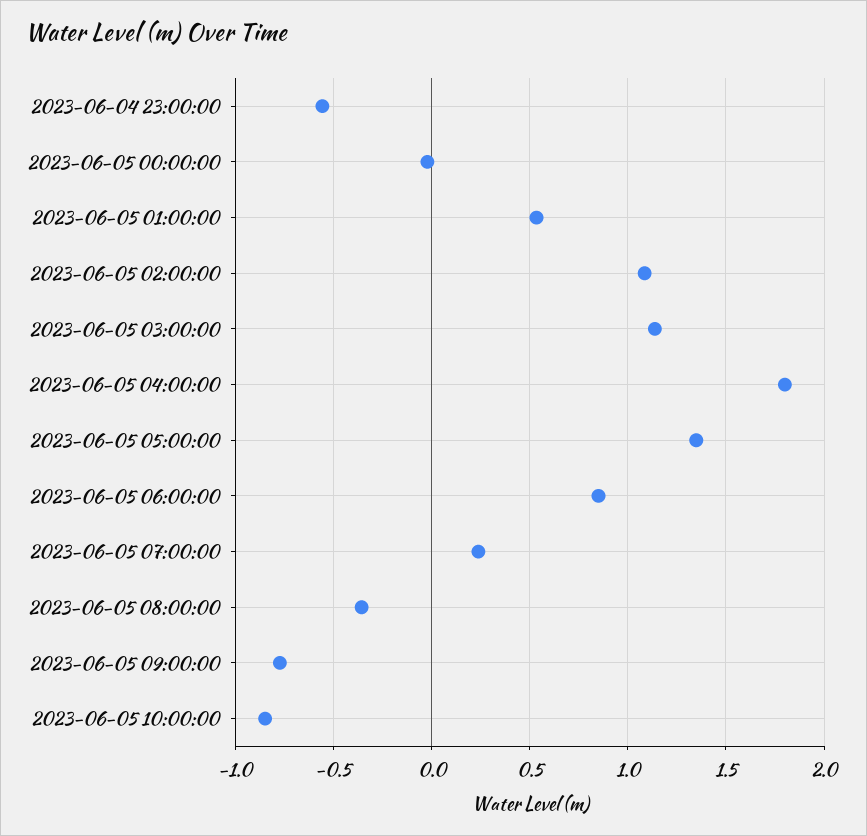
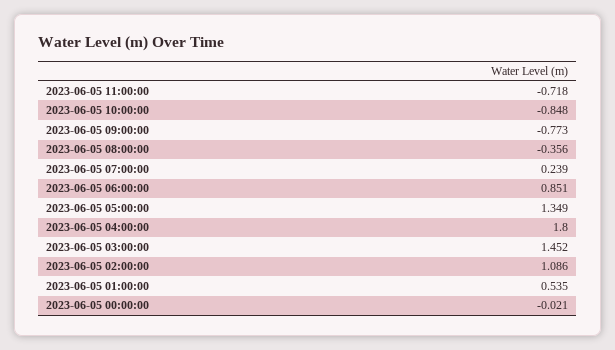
2023-06-04 23:00:00: -0.55 -> none
2023-06-05 03:00:00: 1.15 -> 1.452
2023-06-05 11:00:00: none -> -0.718

